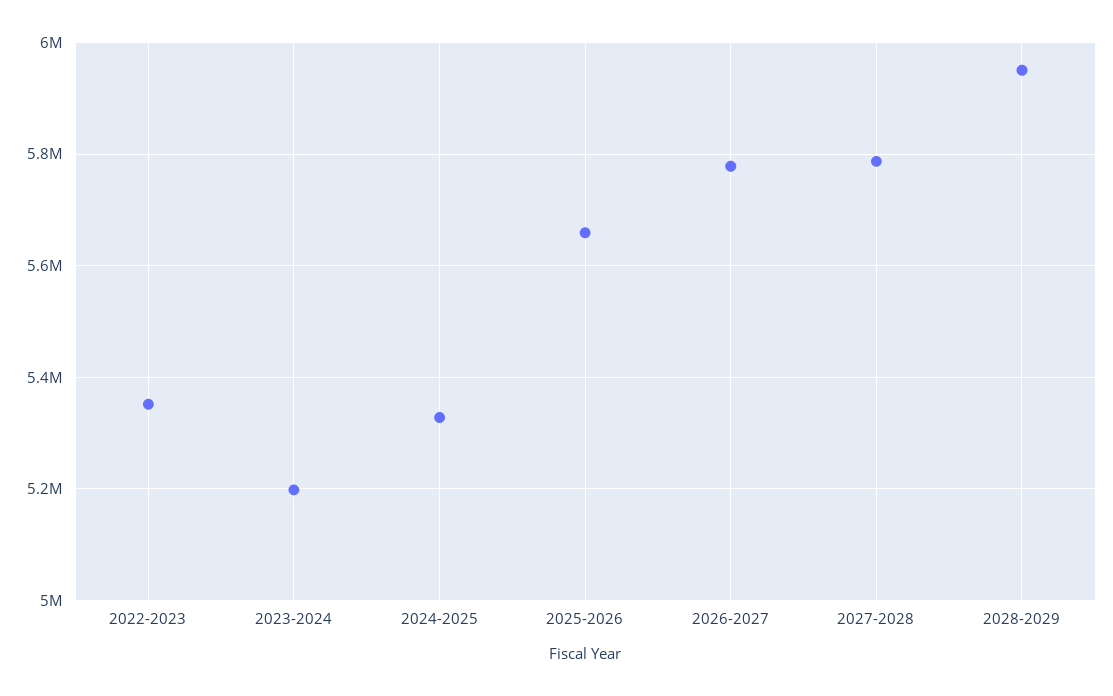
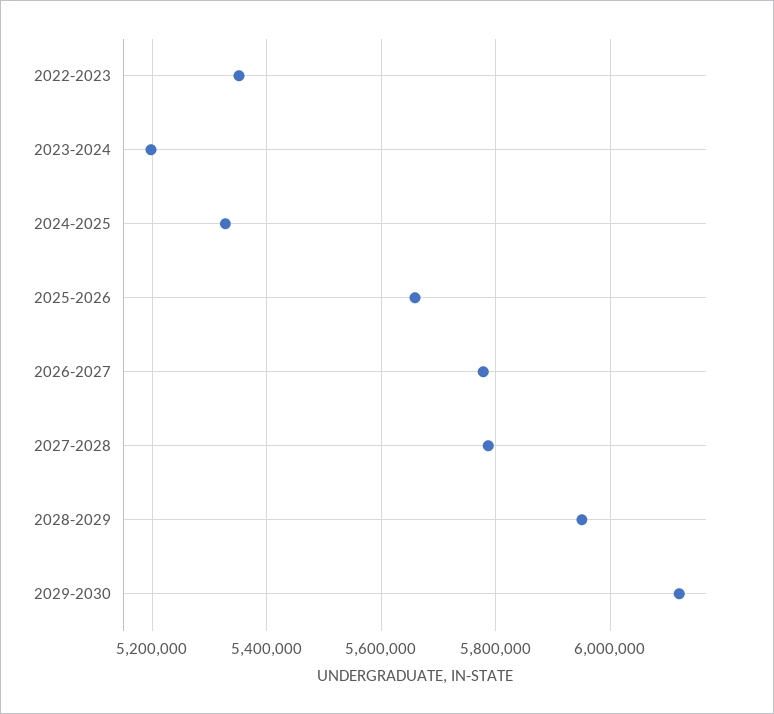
2029-2030: none -> 6120000

